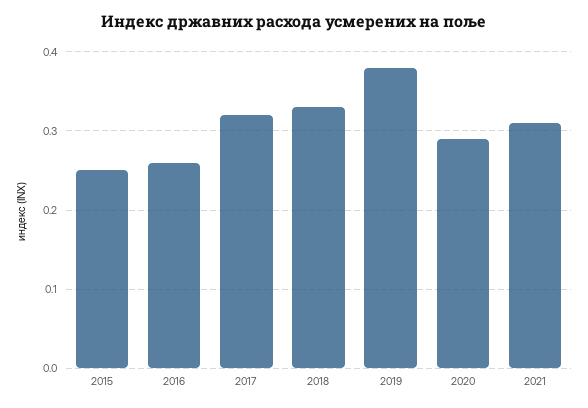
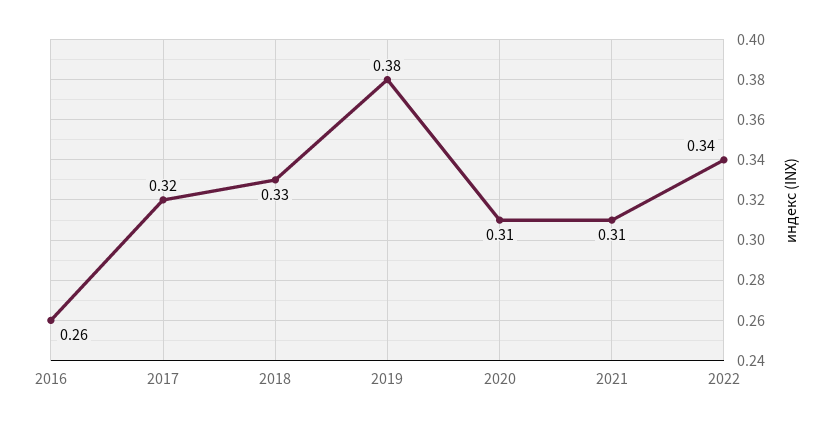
2015: 0.25 -> none
2020: 0.29 -> 0.31
2022: none -> 0.34

